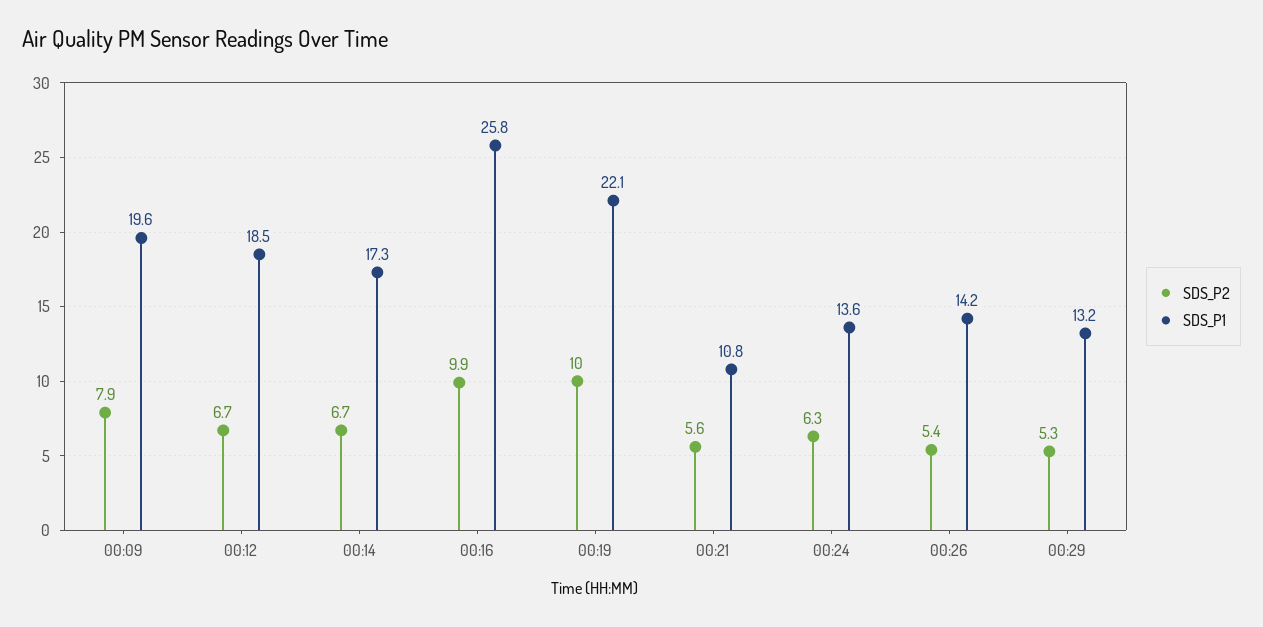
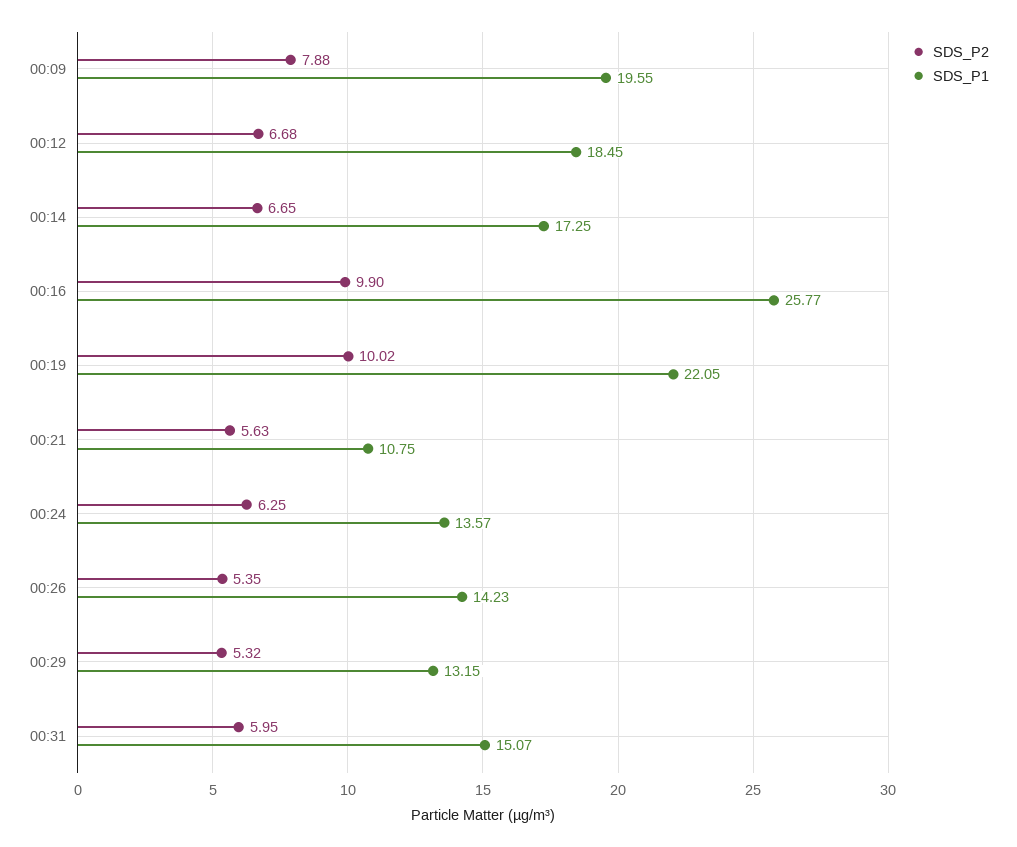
SDS_P2, 00:31: none -> 5.95
SDS_P1, 00:31: none -> 15.07

